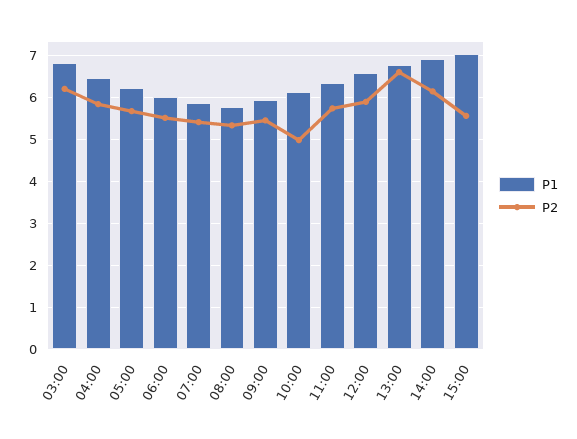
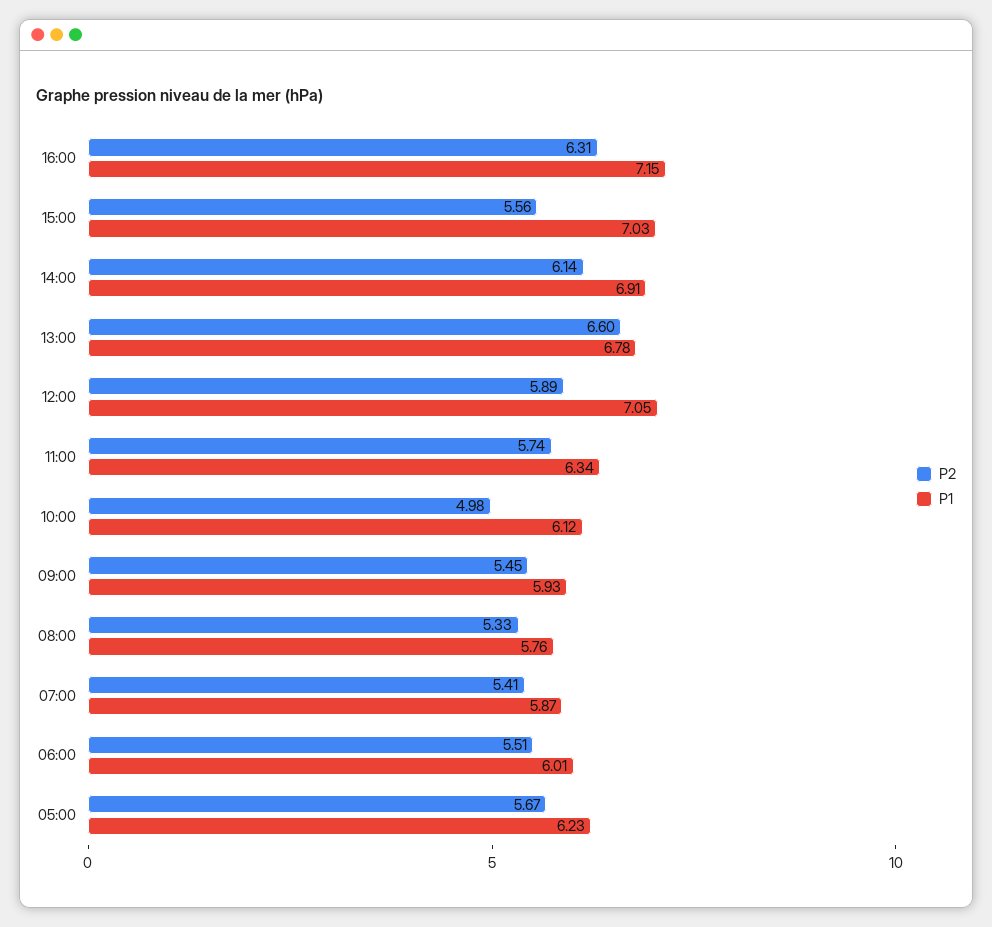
P1, 03:00: 6.8 -> none
P2, 03:00: 6.2 -> none
P1, 04:00: 6.4 -> none
P2, 04:00: 5.8 -> none
P1, 12:00: 6.6 -> 7.05
P2, 16:00: none -> 6.31
P1, 16:00: none -> 7.15

